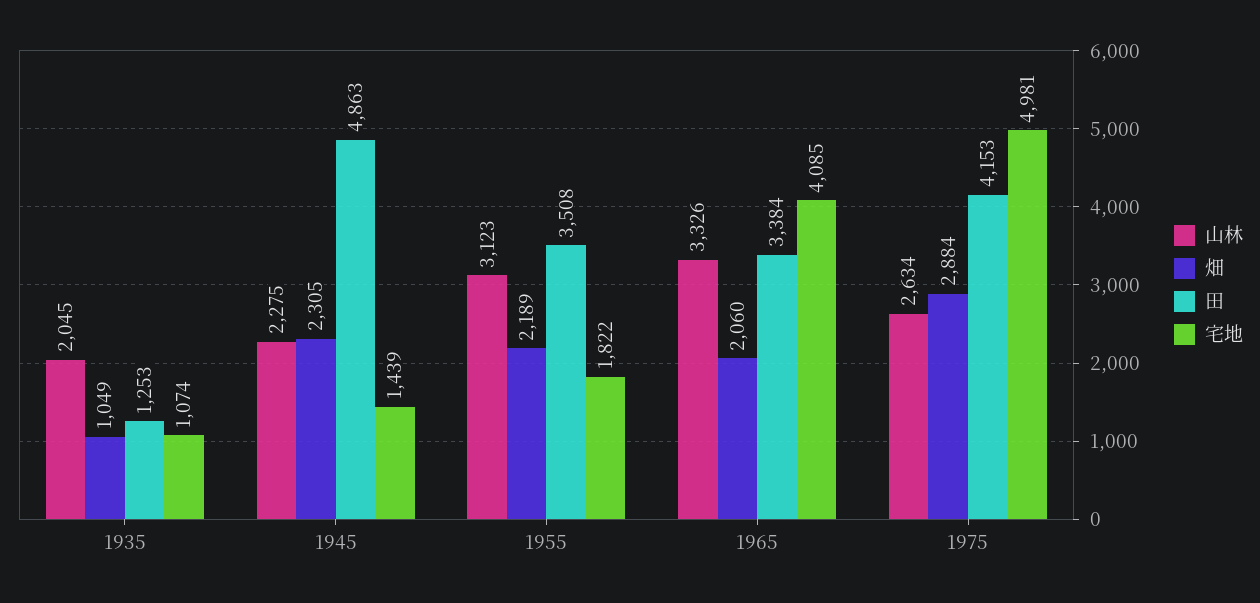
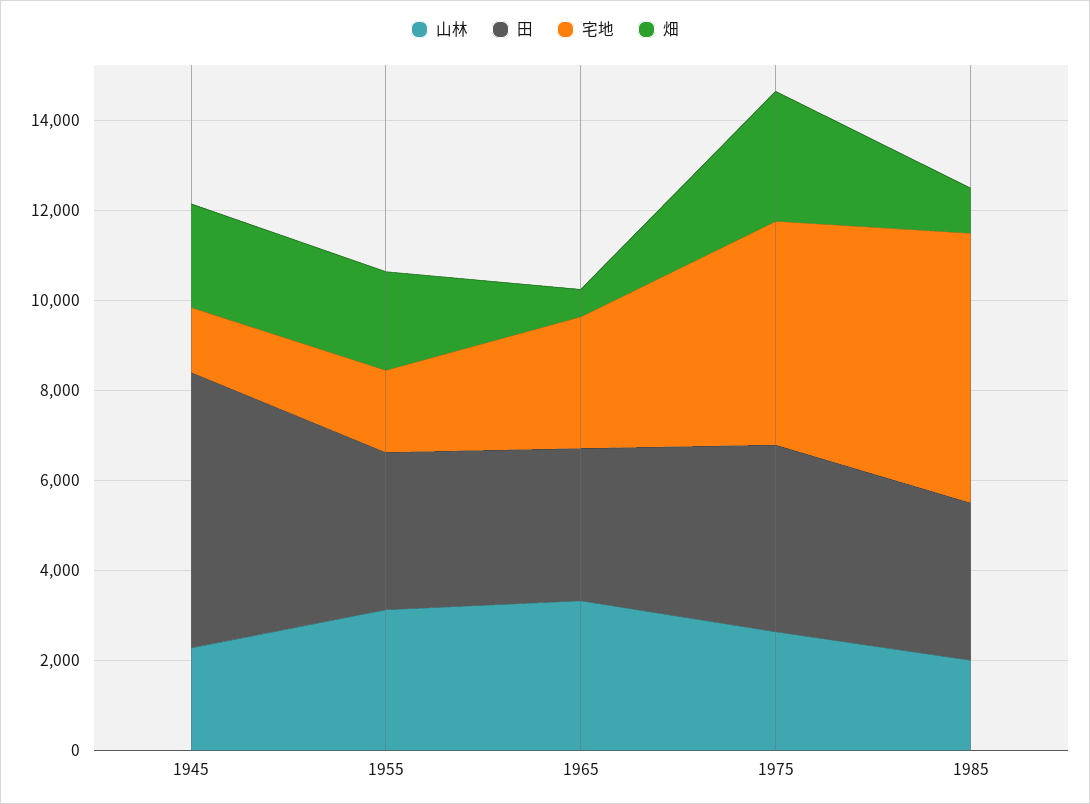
山林, 1935: 2045 -> none
畑, 1935: 1049 -> none
田, 1935: 1253 -> none
宅地, 1935: 1074 -> none
田, 1945: 4863 -> 6000
畑, 1965: 2060 -> 500
宅地, 1965: 4085 -> 3000
山林, 1985: none -> 2000
田, 1985: none -> 3500
宅地, 1985: none -> 6000
畑, 1985: none -> 1000

